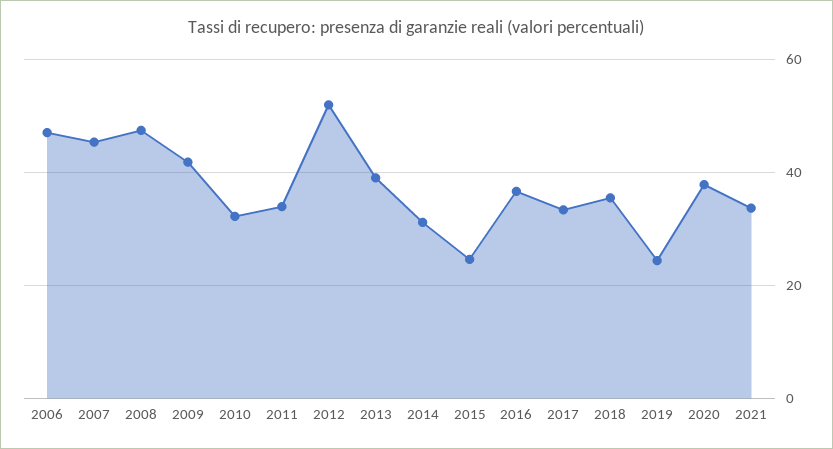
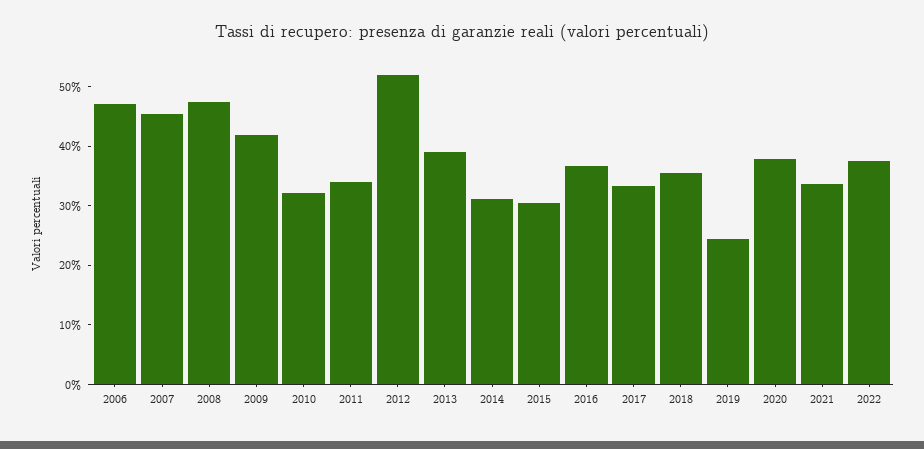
2015: 24 -> 30
2022: none -> 38

